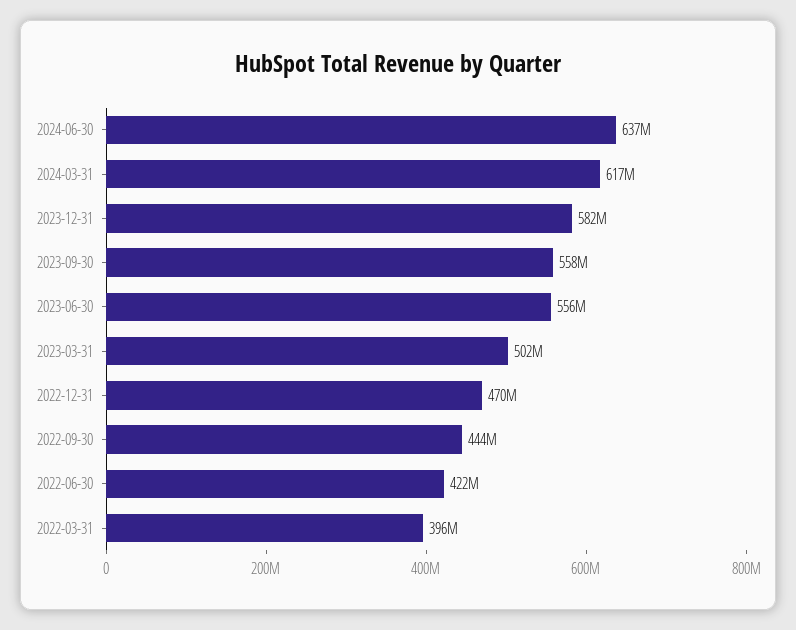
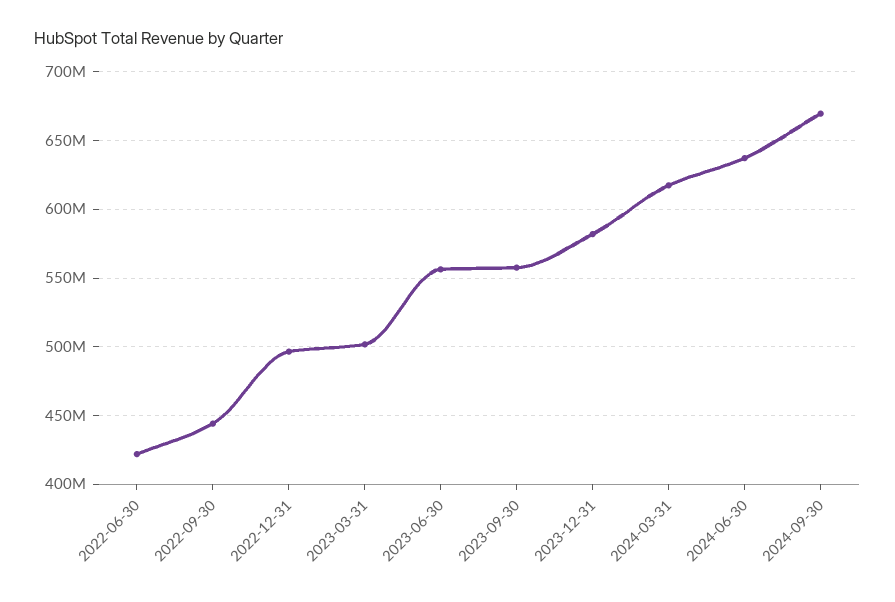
2022-12-31: 470000000 -> 495000000
2022-03-31: 396000000 -> none
2024-09-30: none -> 670000000

